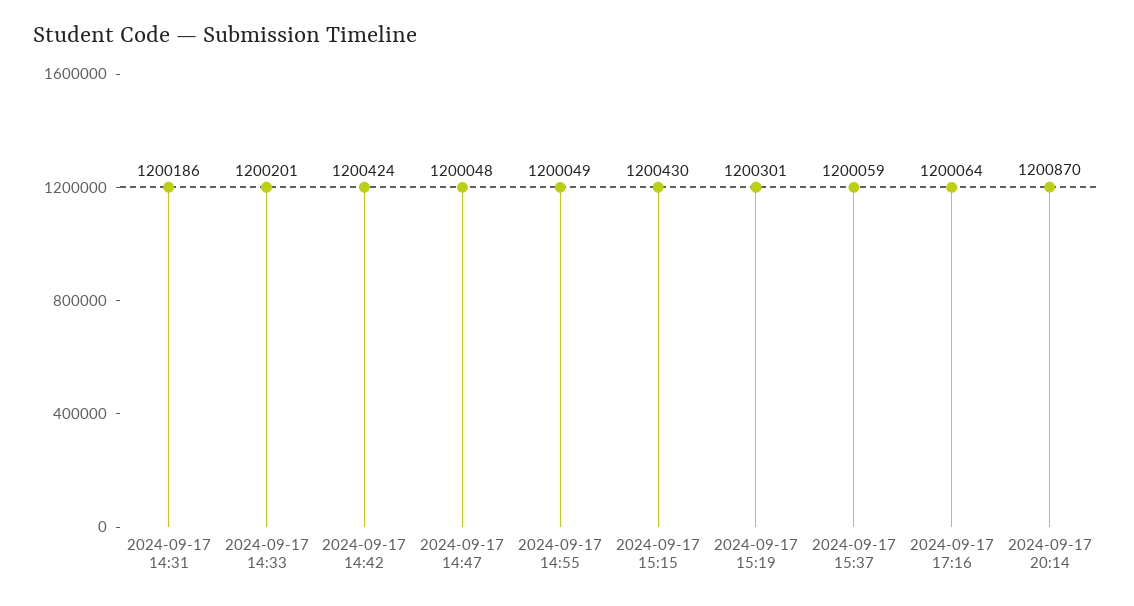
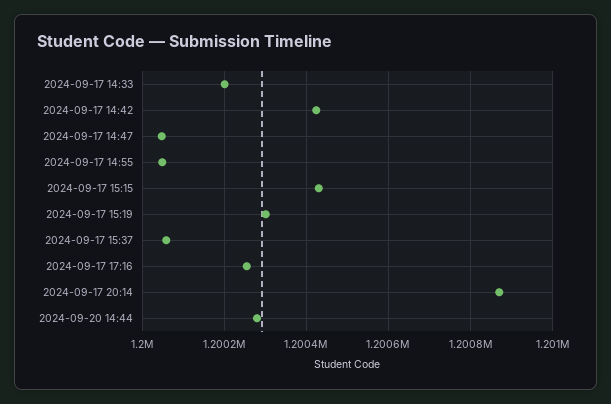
2024-09-17 14:31: 1200186 -> none
2024-09-17 17:16: 1200064 -> 1200260
2024-09-20 14:44: none -> 1200280

